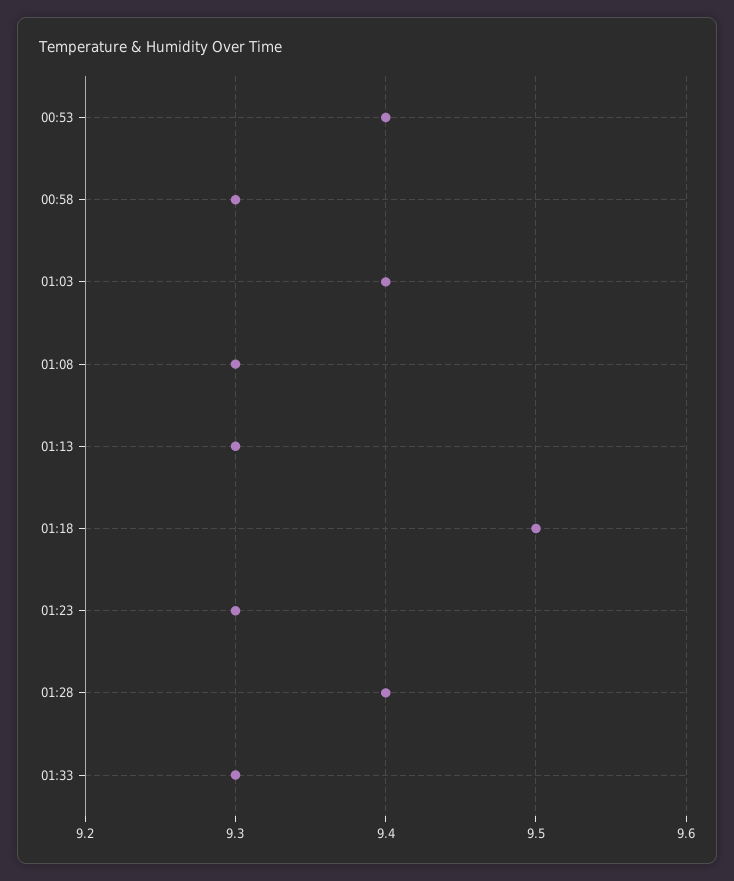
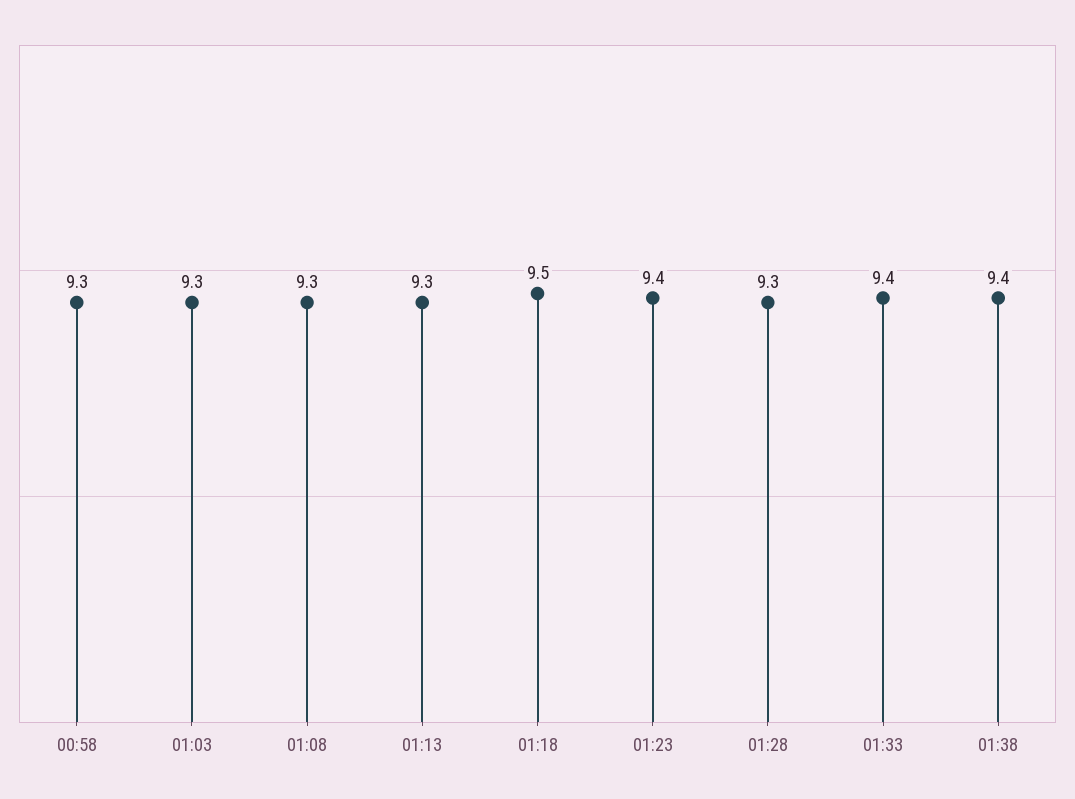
00:53: 9.4 -> none
01:03: 9.4 -> 9.3
01:23: 9.3 -> 9.4
01:28: 9.4 -> 9.3
01:33: 9.3 -> 9.4
01:38: none -> 9.4

